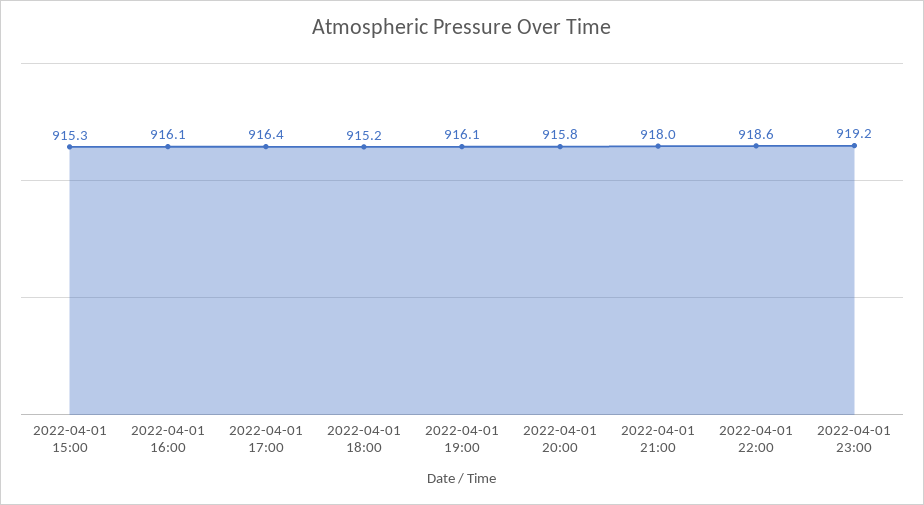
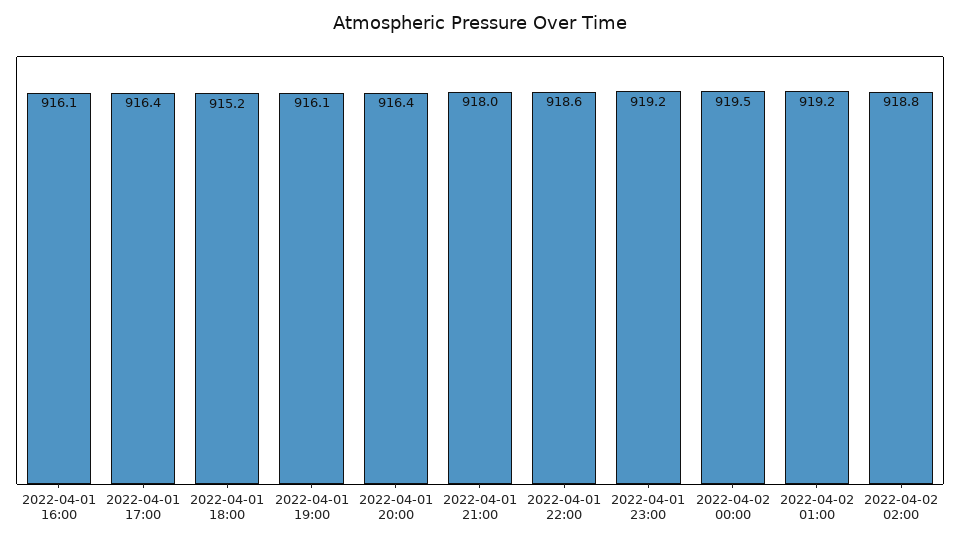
2022-04-01 15:00: 915.3 -> none
2022-04-01 20:00: 915.8 -> 916.4
2022-04-02 00:00: none -> 919.5
2022-04-02 01:00: none -> 919.2
2022-04-02 02:00: none -> 918.8

